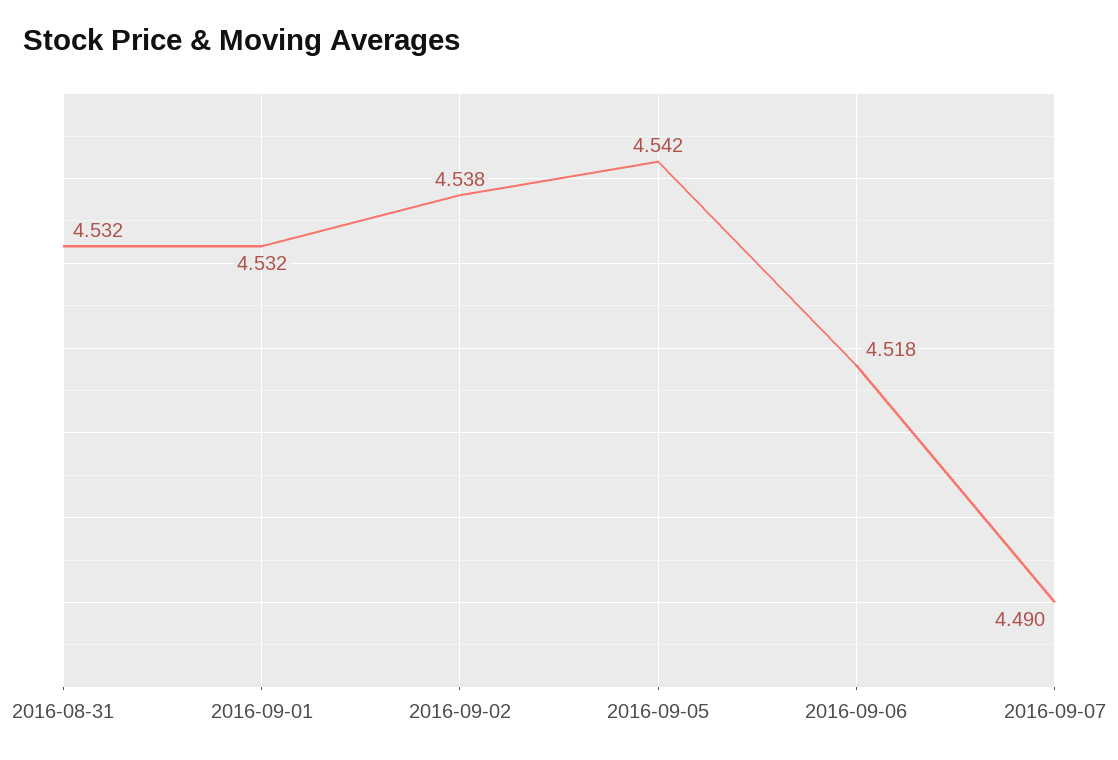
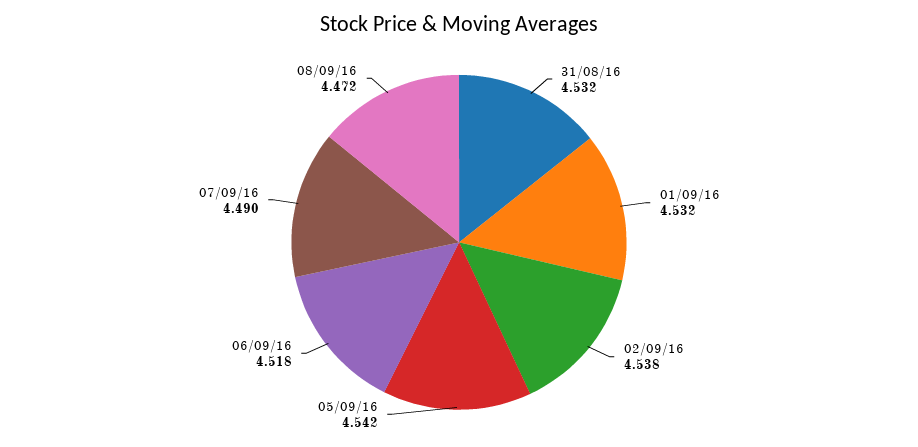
08/09/16: none -> 4.472

